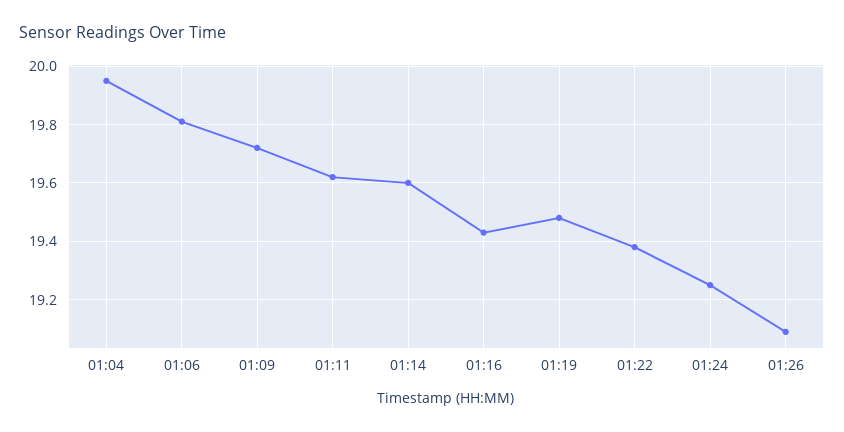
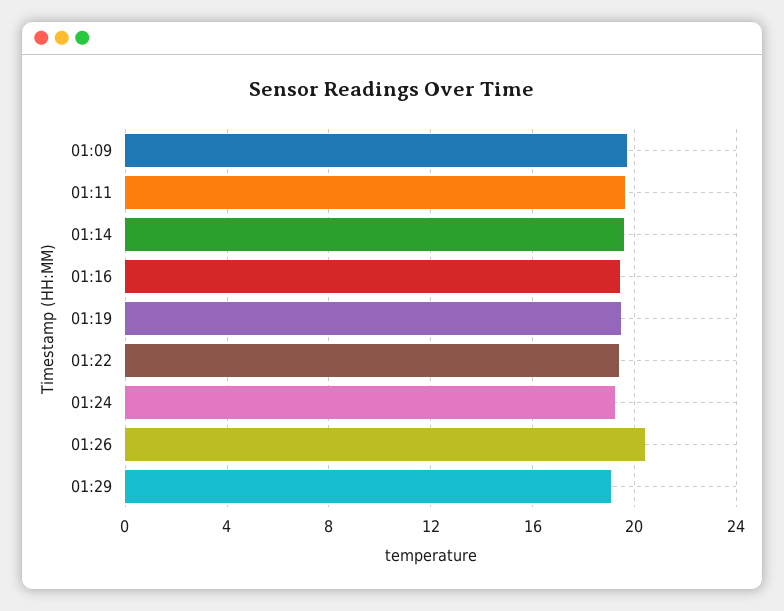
01:04: 19.95 -> none
01:06: 19.8 -> none
01:26: 19.1 -> 20.5
01:29: none -> 19

